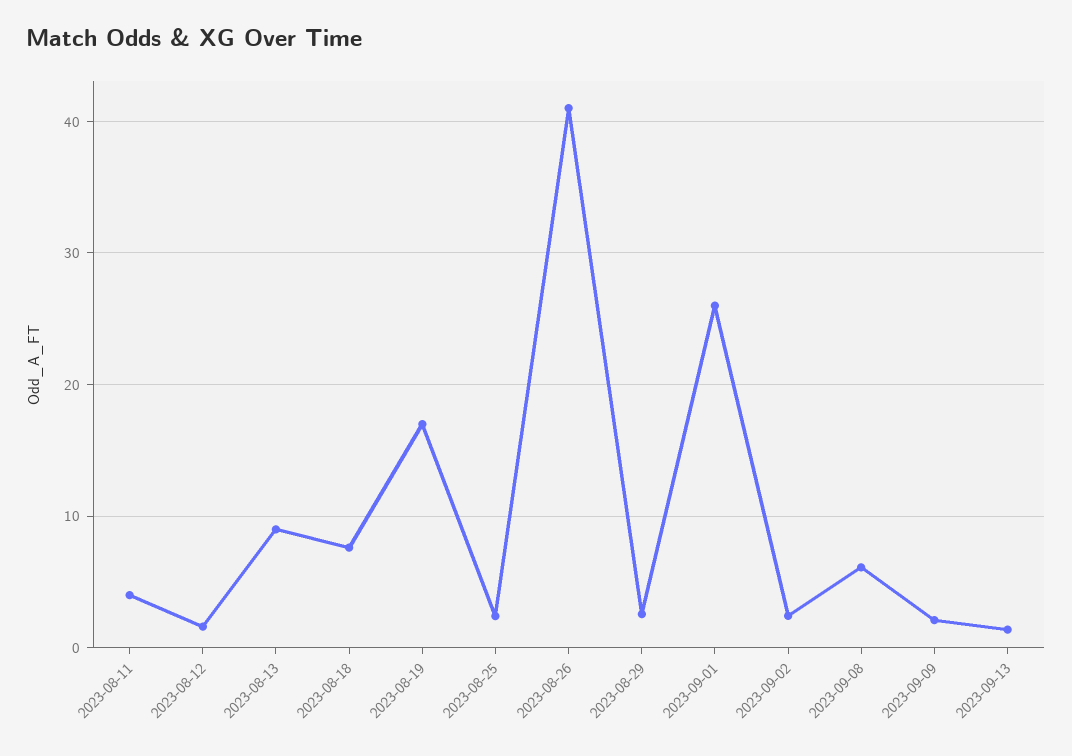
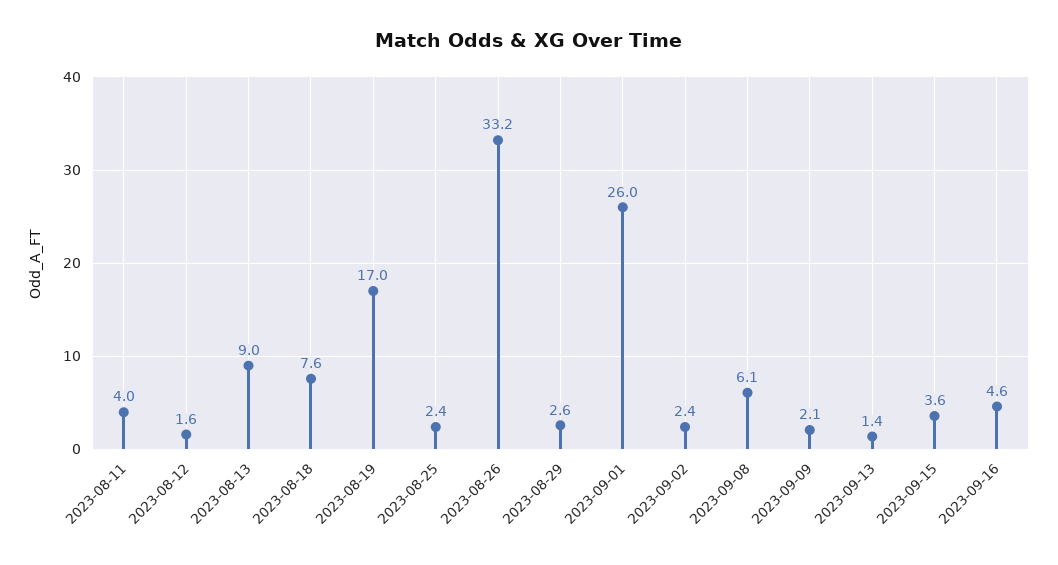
2023-08-26: 41 -> 33.2
2023-09-15: none -> 3.6
2023-09-16: none -> 4.6

